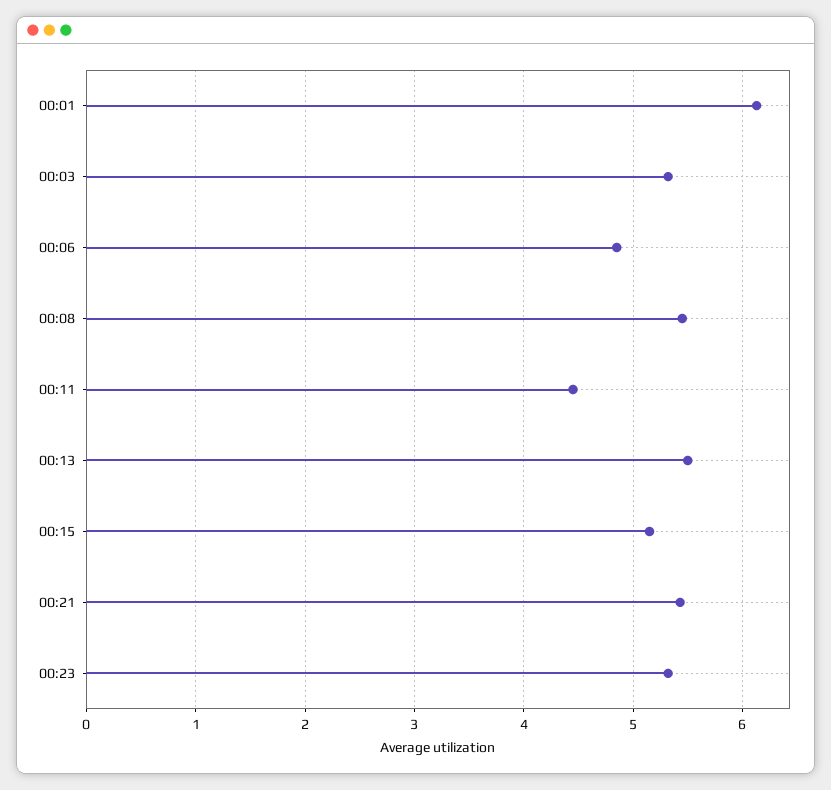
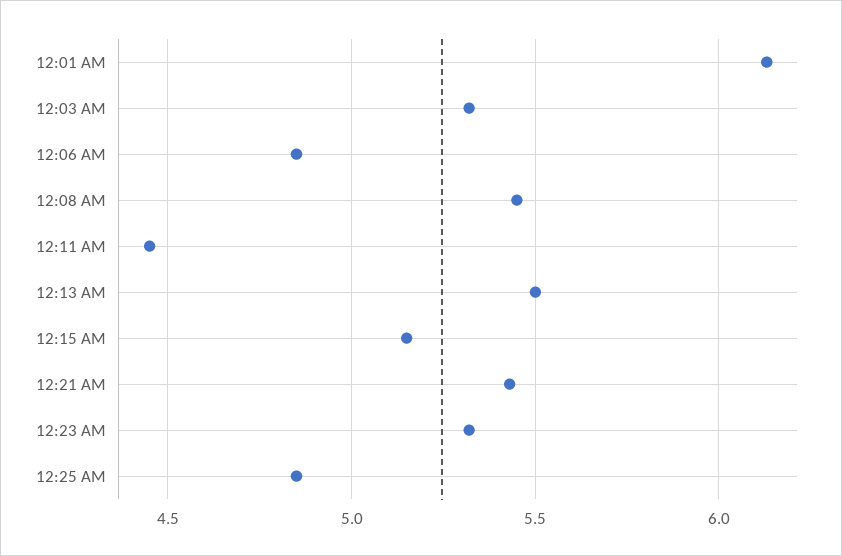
12:25 AM: none -> 4.85

